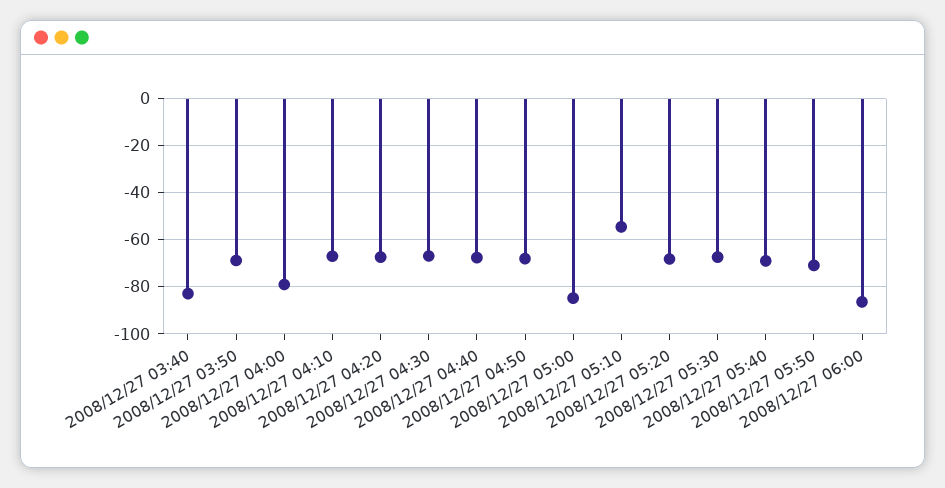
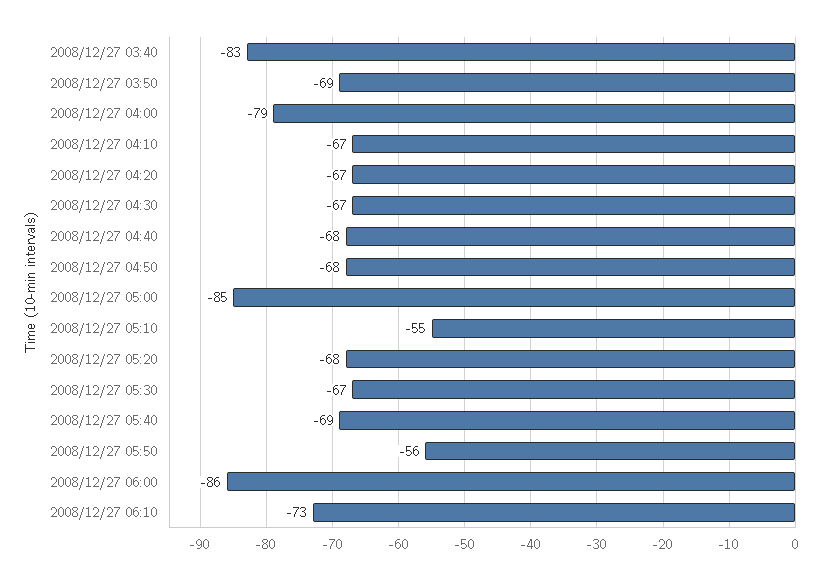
2008/12/27 05:50: -70 -> -56
2008/12/27 06:10: none -> -73

